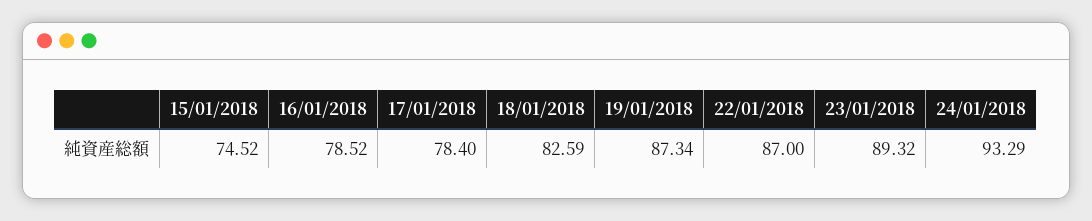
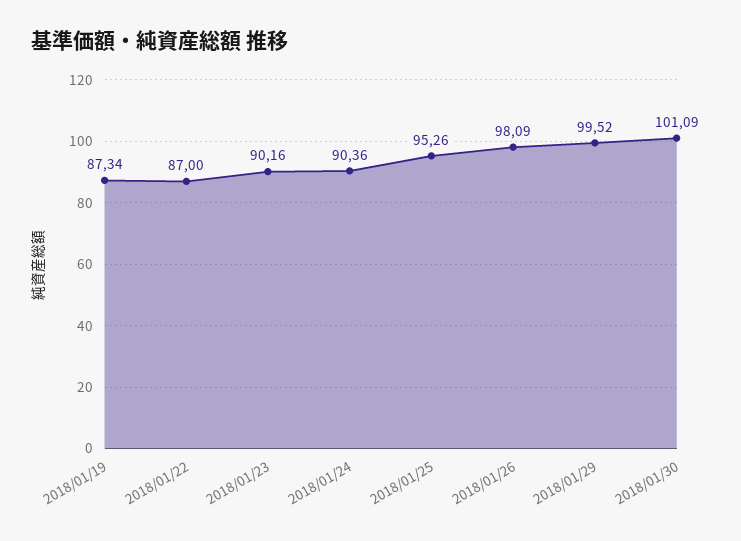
15/01/2018: 74.52 -> none
16/01/2018: 78.52 -> none
17/01/2018: 78.4 -> none
18/01/2018: 82.59 -> none
23/01/2018: 89.32 -> 90.16
24/01/2018: 93.29 -> 90.36
2018/01/25: none -> 95.26
2018/01/26: none -> 98.09
2018/01/29: none -> 99.52
2018/01/30: none -> 101.09

